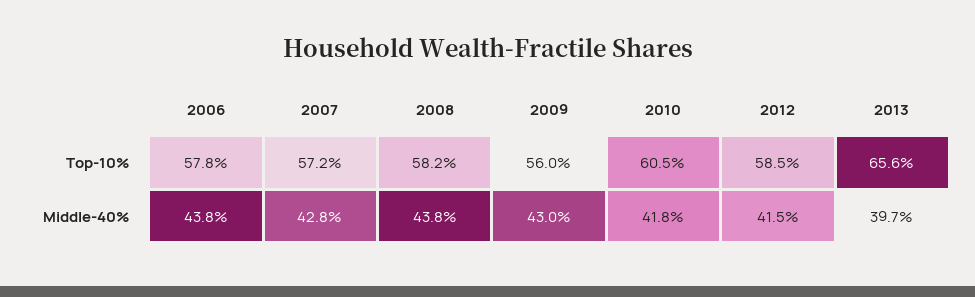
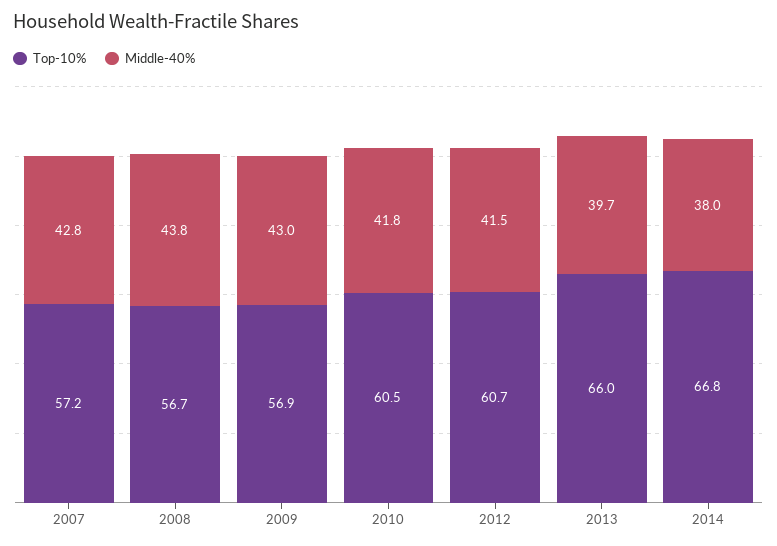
Top-10%, 2006: 57.8 -> none
Top-10%, 2008: 58.2 -> 56.7
Top-10%, 2009: 56 -> 56.9
Top-10%, 2012: 58.5 -> 60.7
Top-10%, 2013: 65.6 -> 66
Middle-40%, 2006: 43.8 -> none
Top-10%, 2014: none -> 66.8
Middle-40%, 2014: none -> 38

